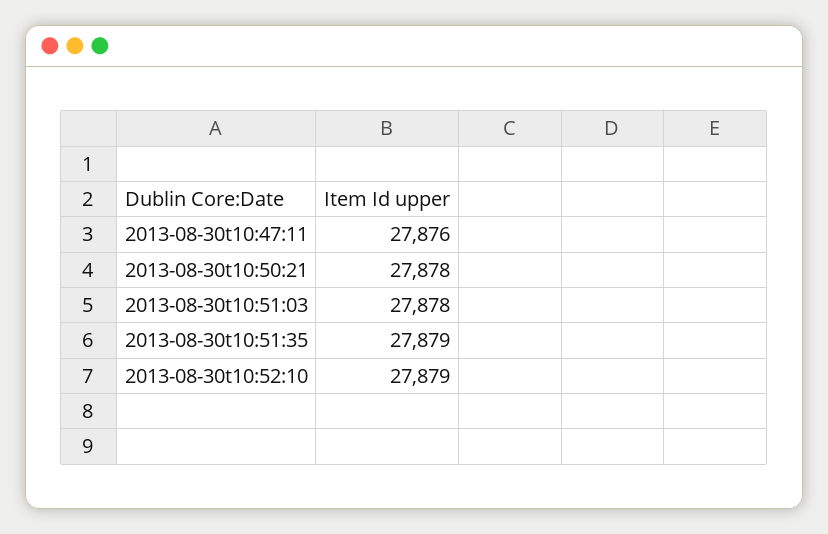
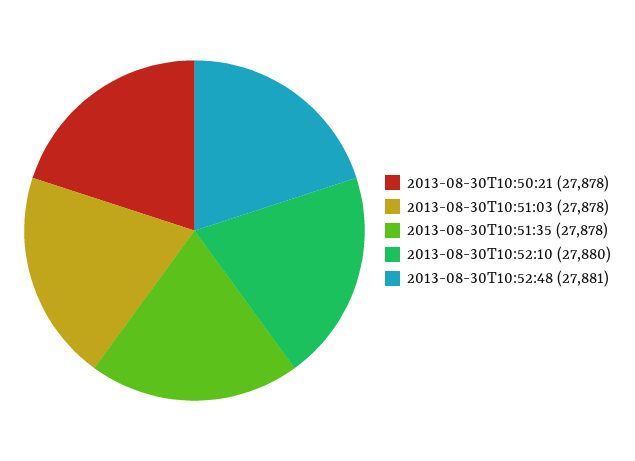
2013-08-30t10:47:11: 27876 -> none
2013-08-30t10:51:35: 27879 -> 27878
2013-08-30t10:52:10: 27879 -> 27880
2013-08-30T10:52:48: none -> 27881

